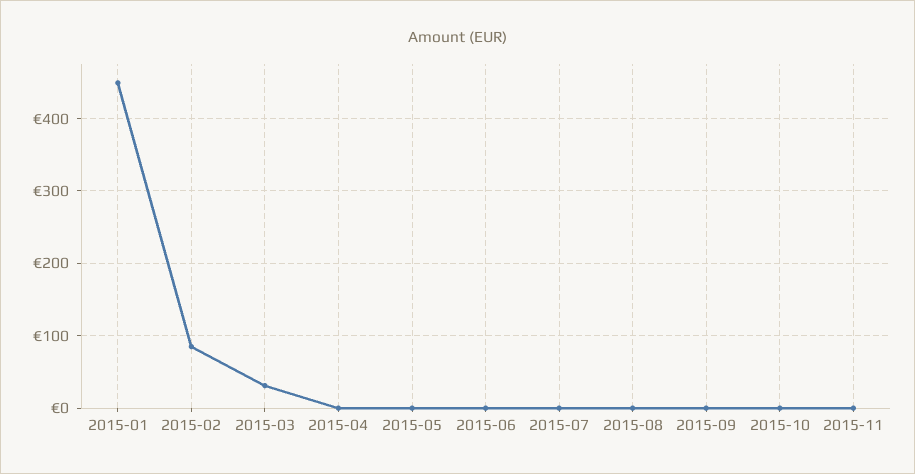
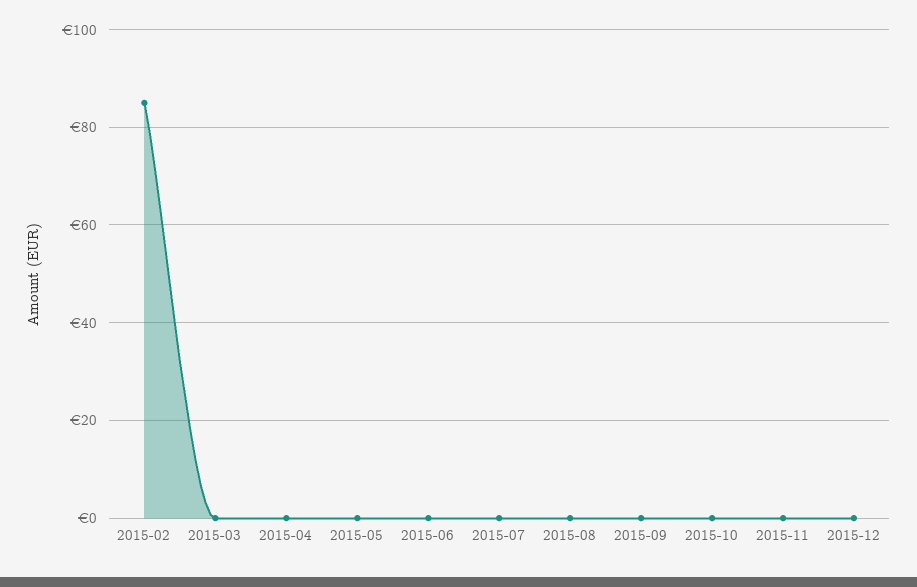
2015-01: 450 -> none
2015-03: 30 -> 0
2015-12: none -> 0

